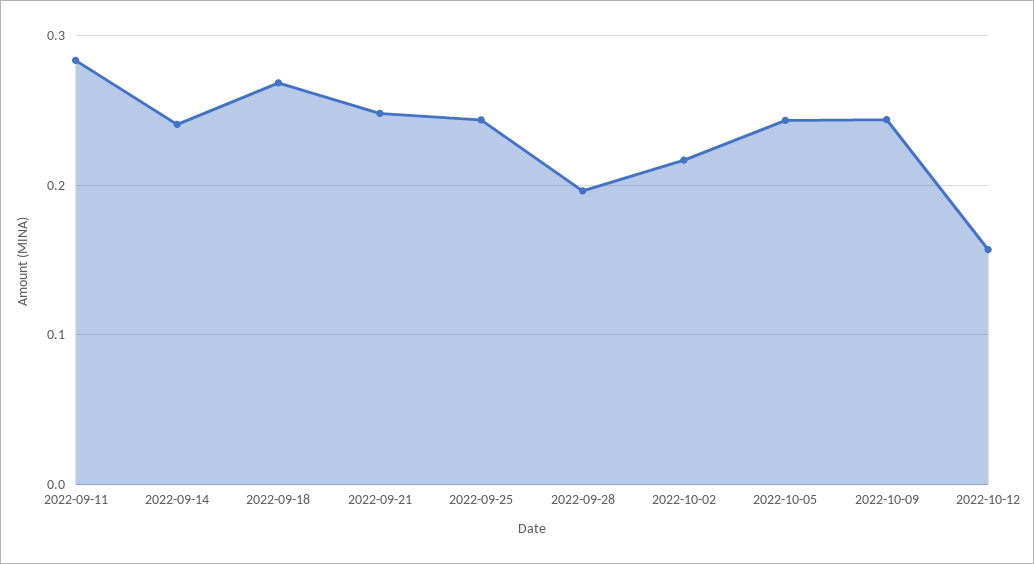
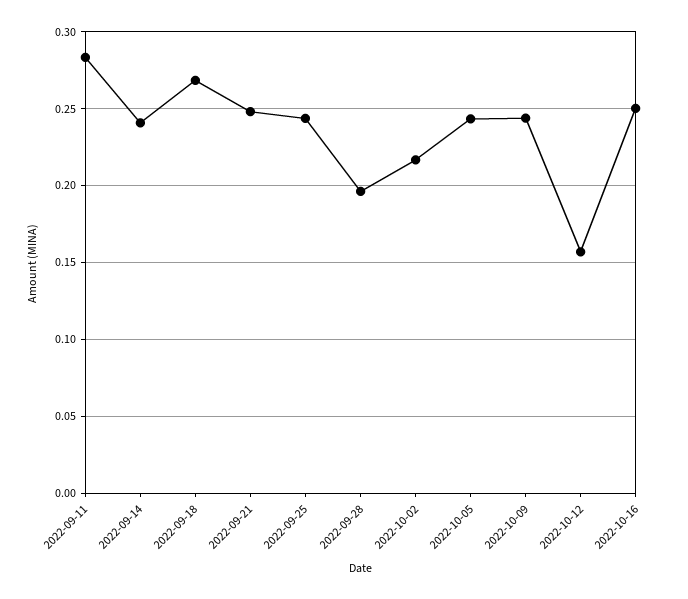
2022-10-16: none -> 0.25

